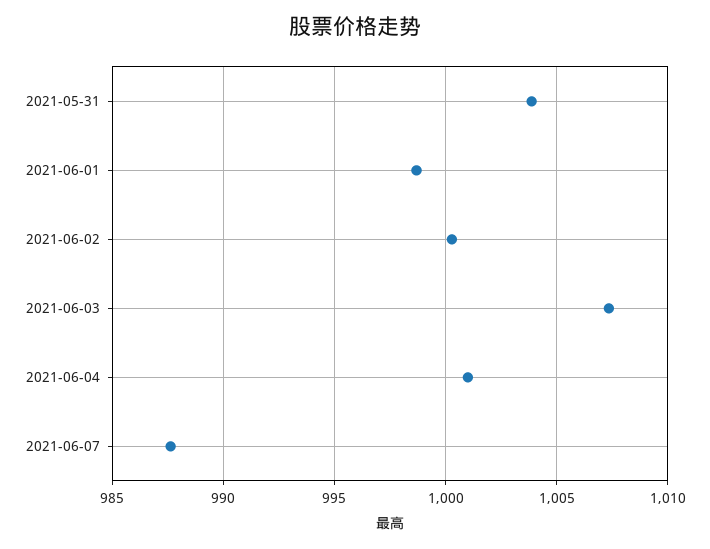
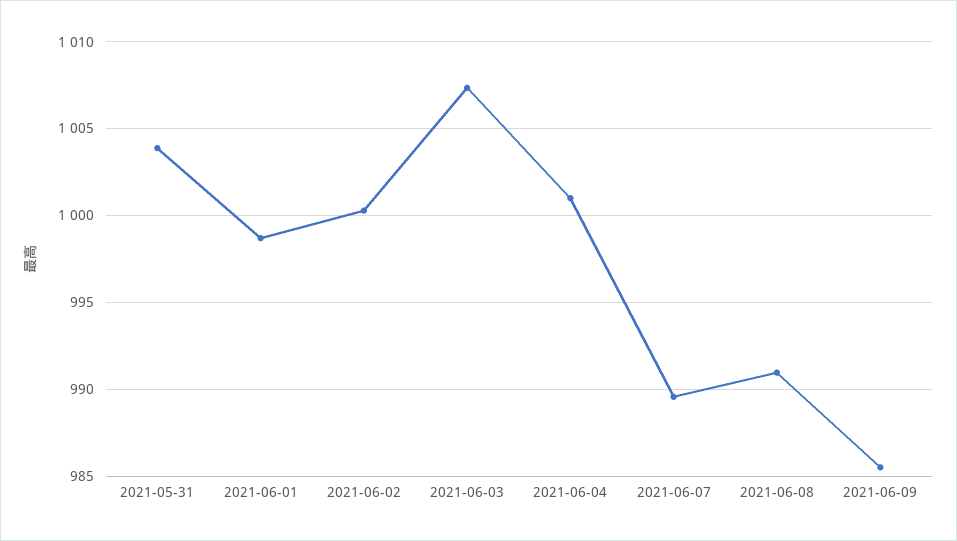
2021-06-07: 987.5 -> 989.5
2021-06-08: none -> 991
2021-06-09: none -> 985.5

